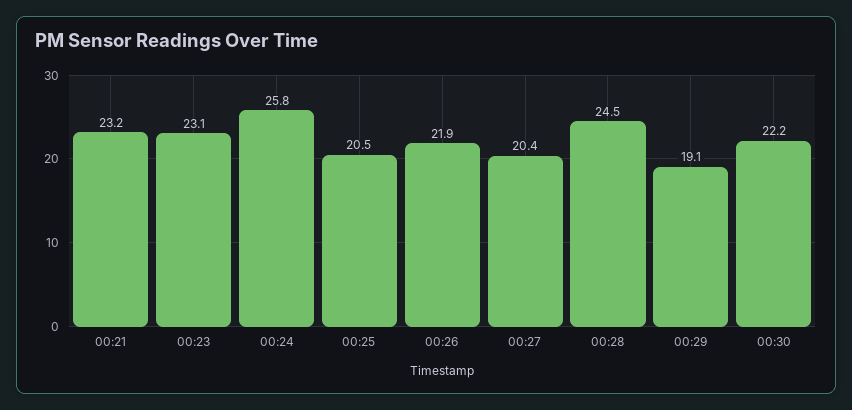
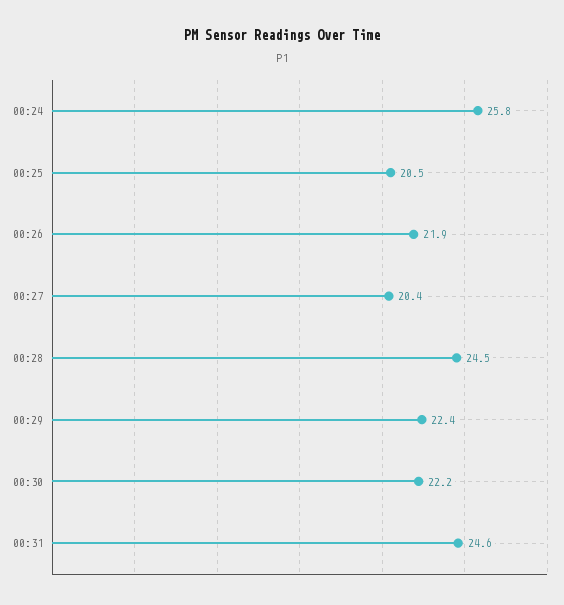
00:21: 23.2 -> none
00:23: 23.1 -> none
00:29: 19.1 -> 22.4
00:31: none -> 24.6

